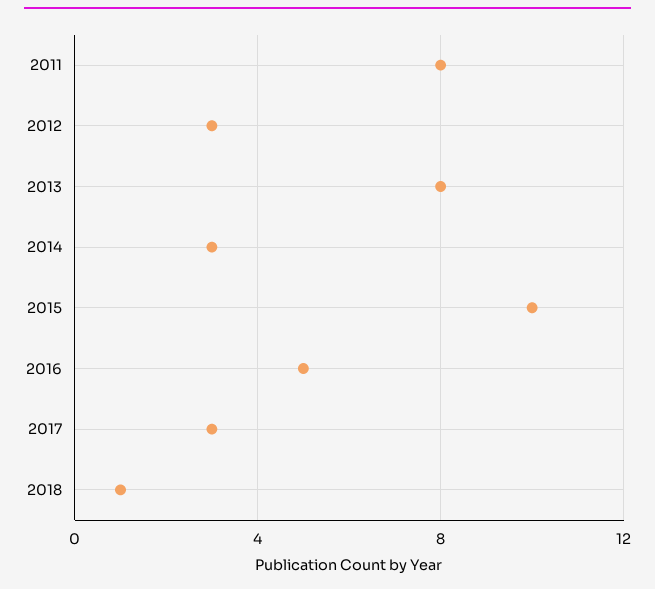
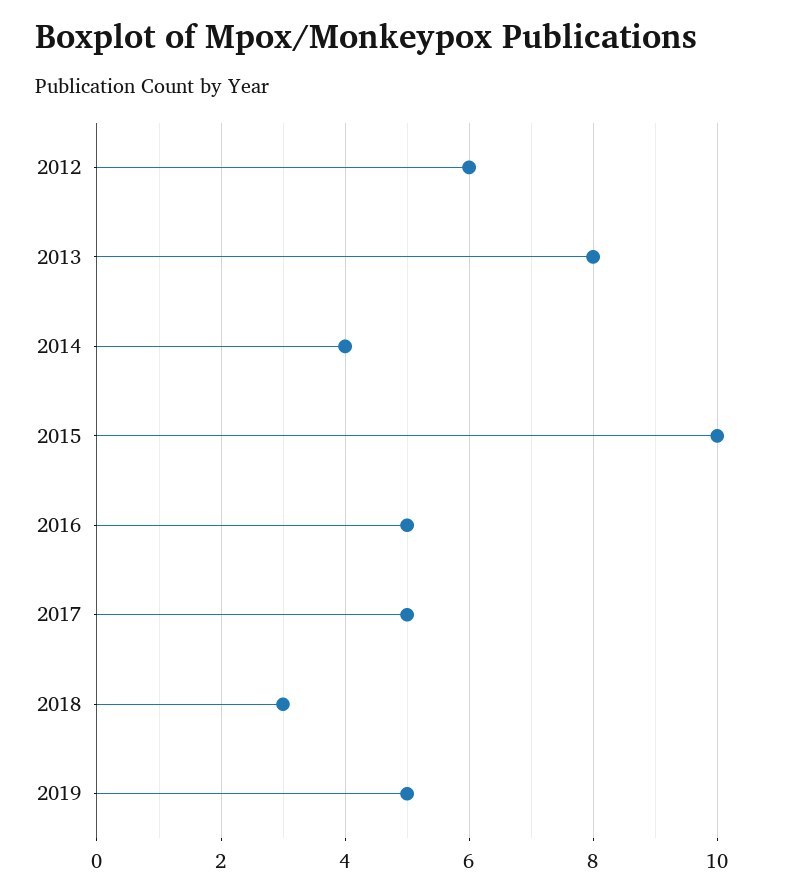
2011: 8 -> none
2012: 3 -> 6
2014: 3 -> 4
2017: 3 -> 5
2018: 1 -> 3
2019: none -> 5

